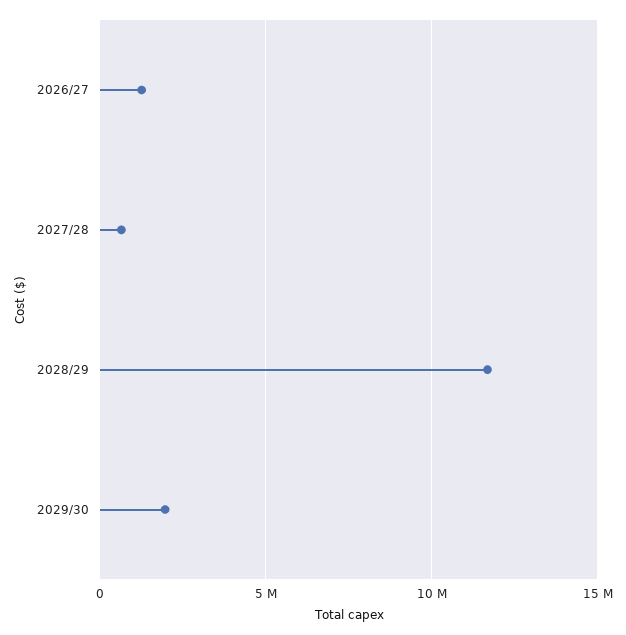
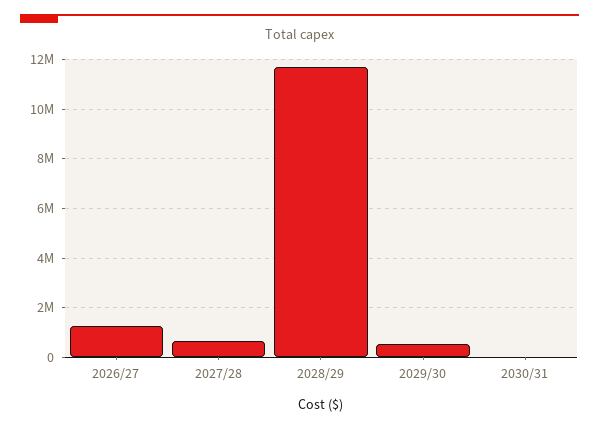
2029/30: 2000000 -> 500000
2030/31: none -> 0

